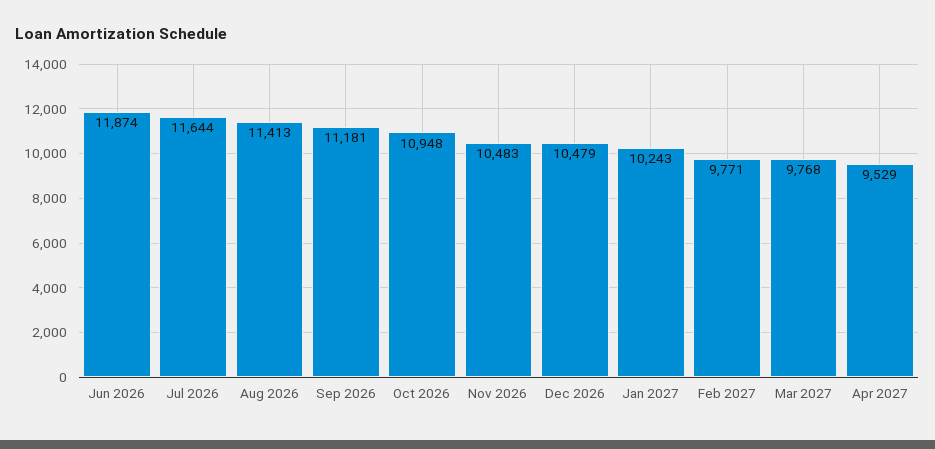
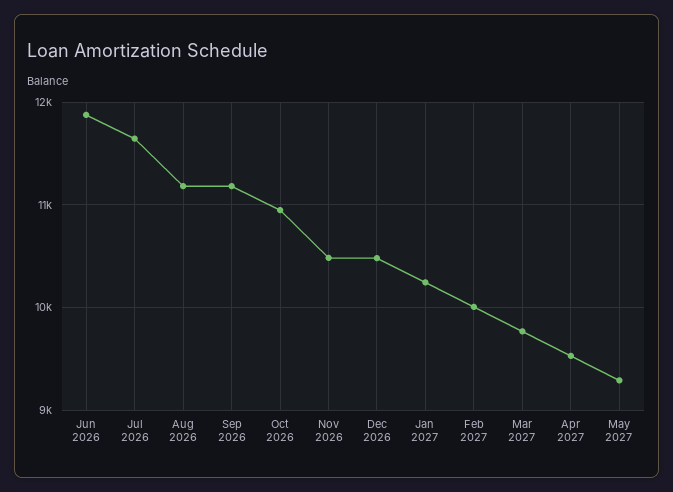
Aug 2026: 11413 -> 11200
Feb 2027: 9771 -> 10000
May 2027: none -> 9300

